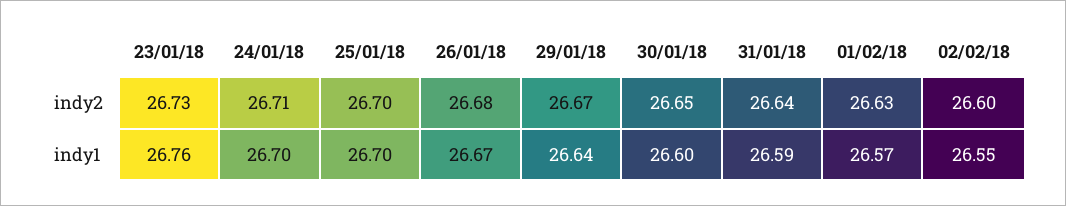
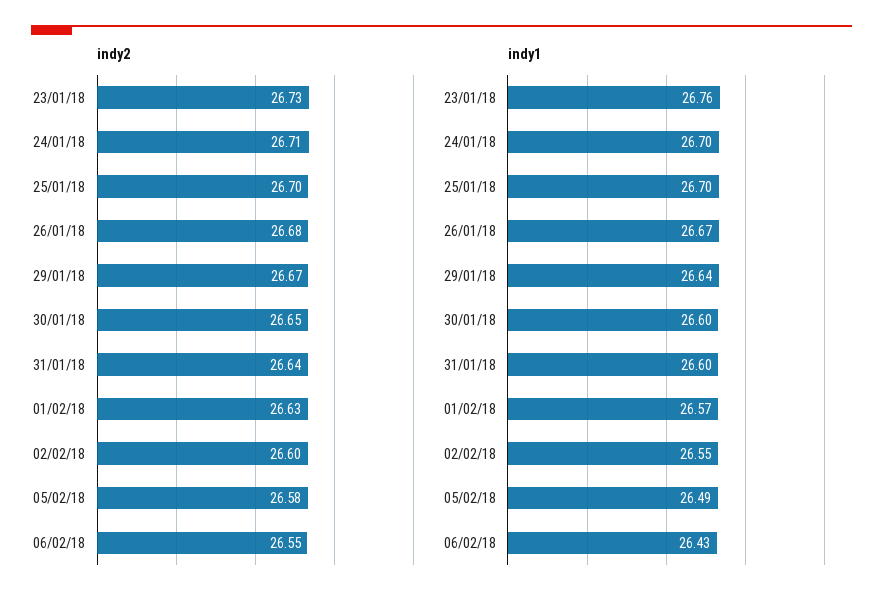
indy1, 31/01/18: 26.59 -> 26.6
indy2, 05/02/18: none -> 26.58
indy2, 06/02/18: none -> 26.55
indy1, 05/02/18: none -> 26.49
indy1, 06/02/18: none -> 26.43

